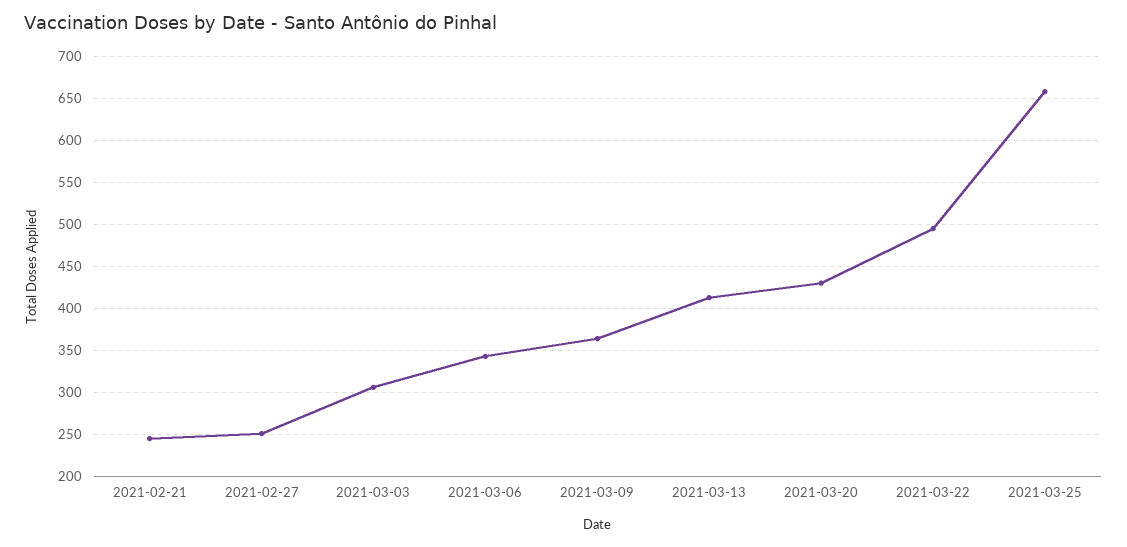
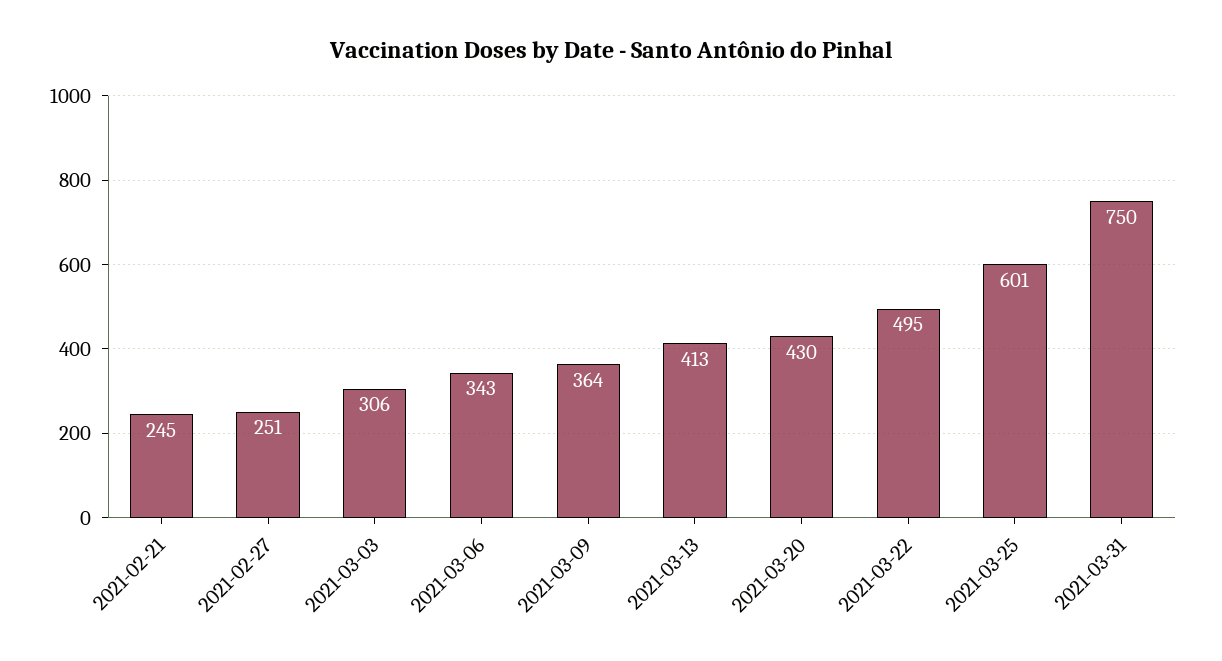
2021-03-25: 660 -> 601
2021-03-31: none -> 750

